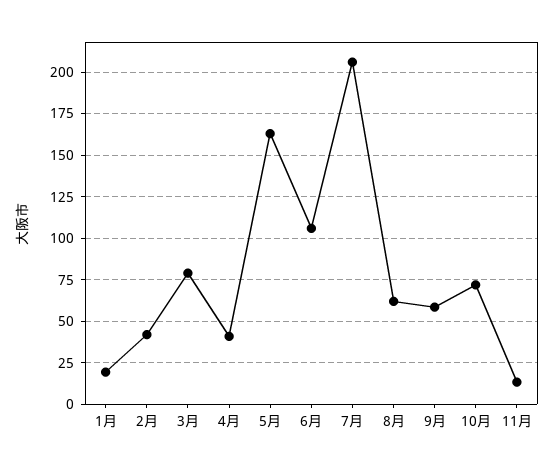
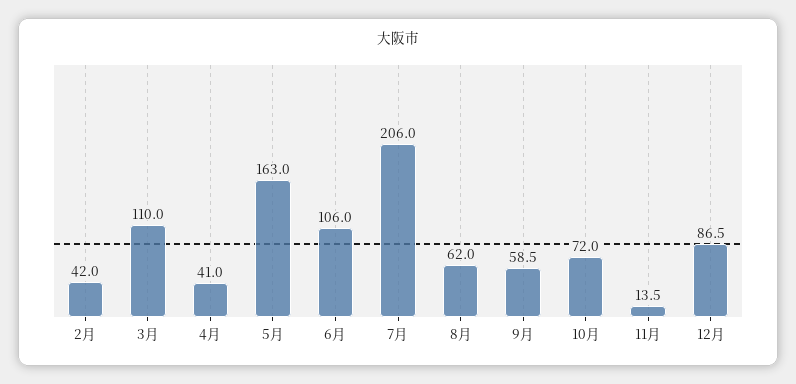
1月: 20 -> none
3月: 80 -> 110
12月: none -> 86.5

